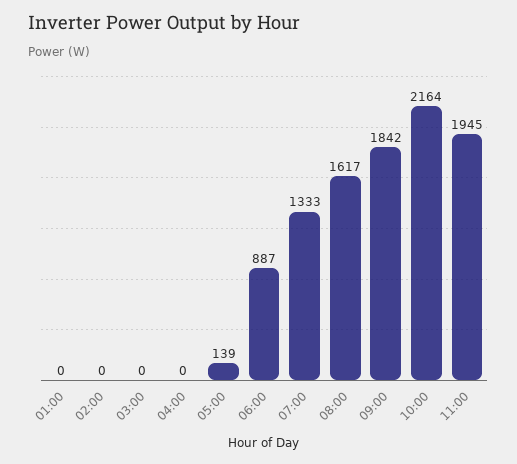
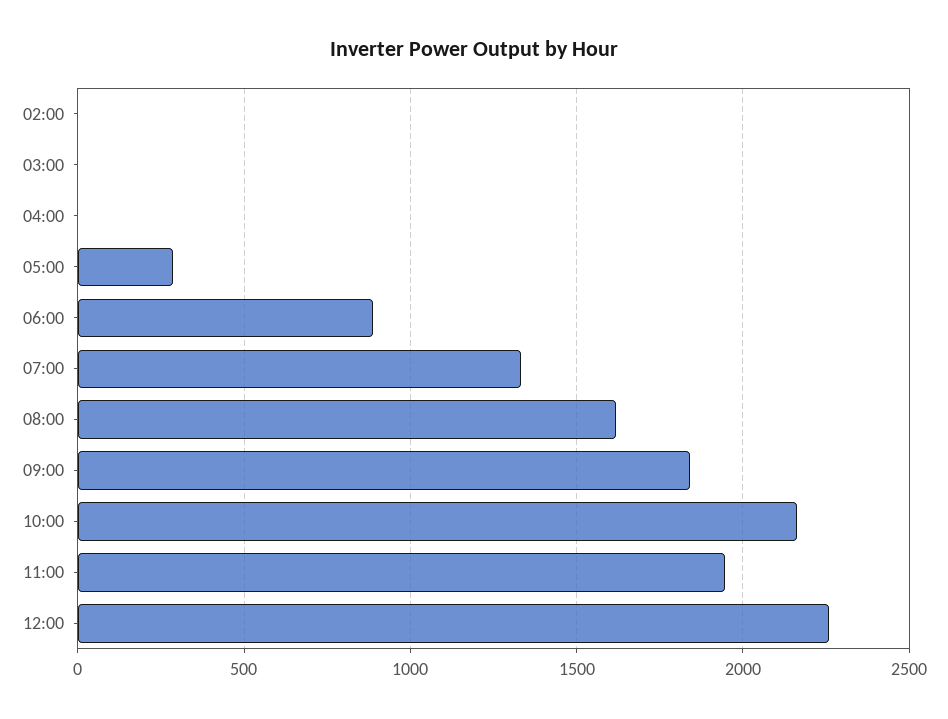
01:00: 0 -> none
05:00: 139 -> 300
12:00: none -> 2250

